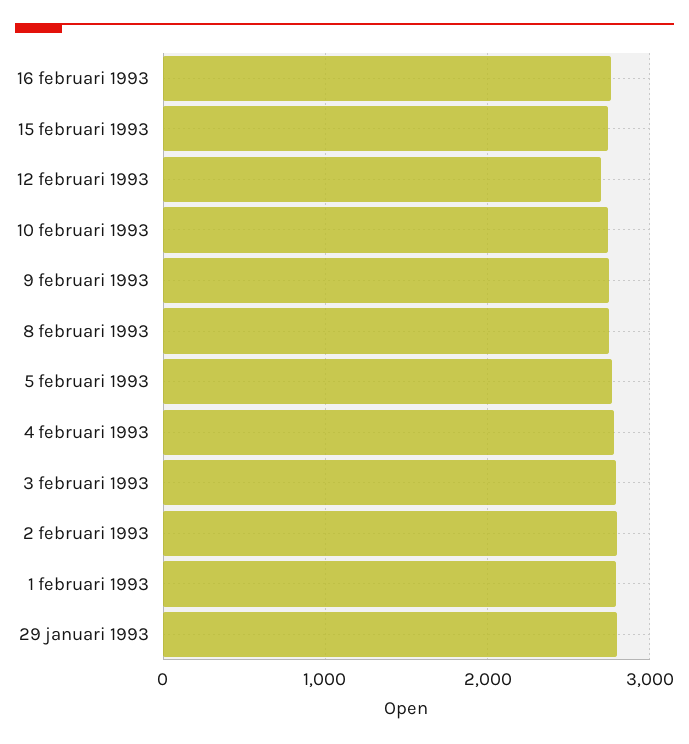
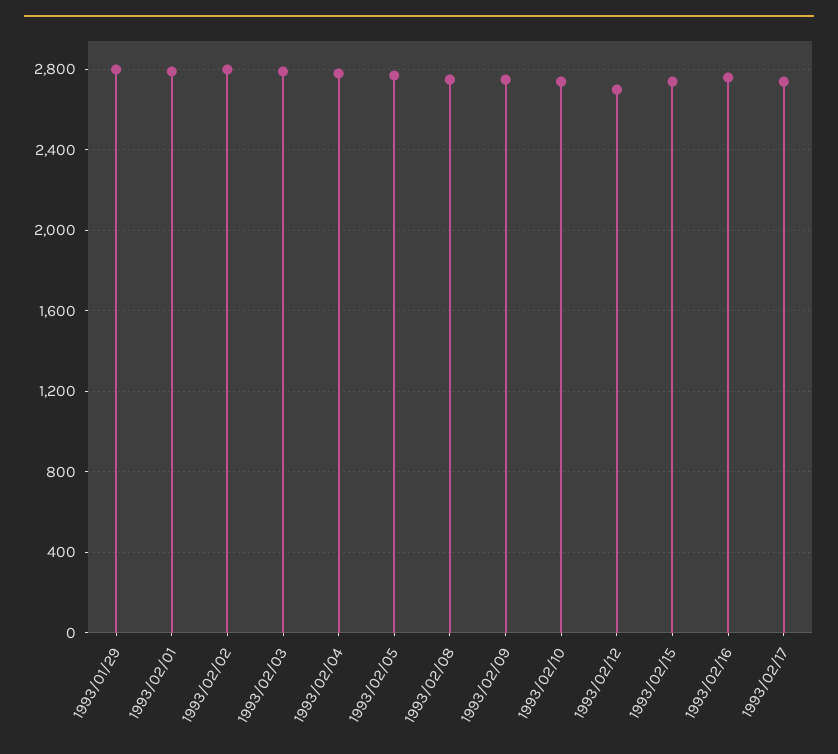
1993/02/17: none -> 2750

